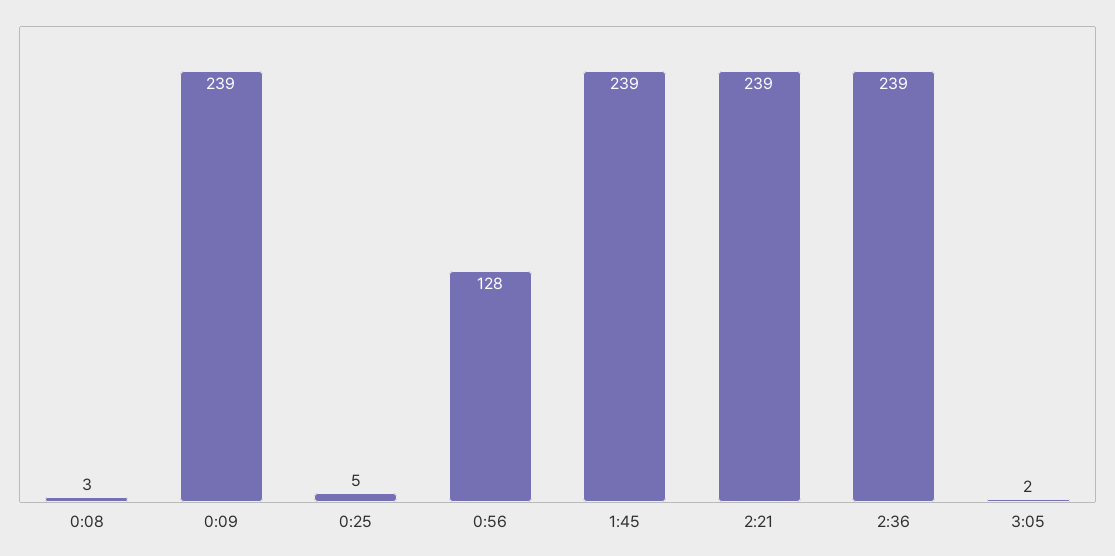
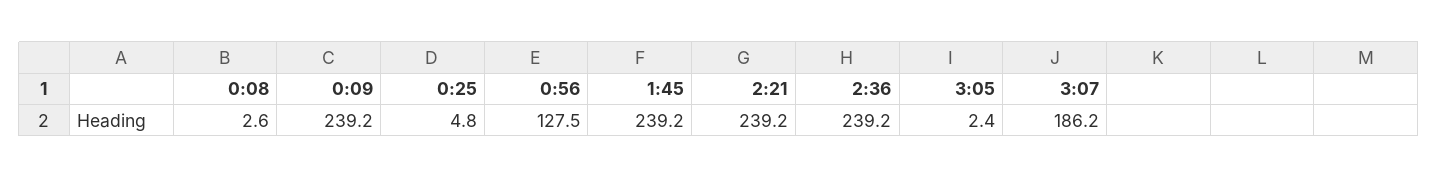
3:07: none -> 186.2

